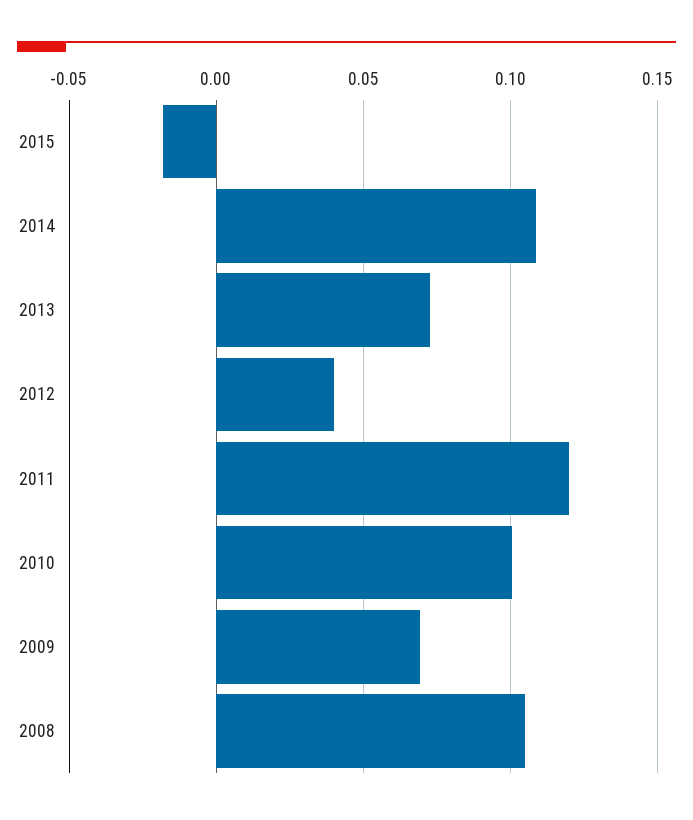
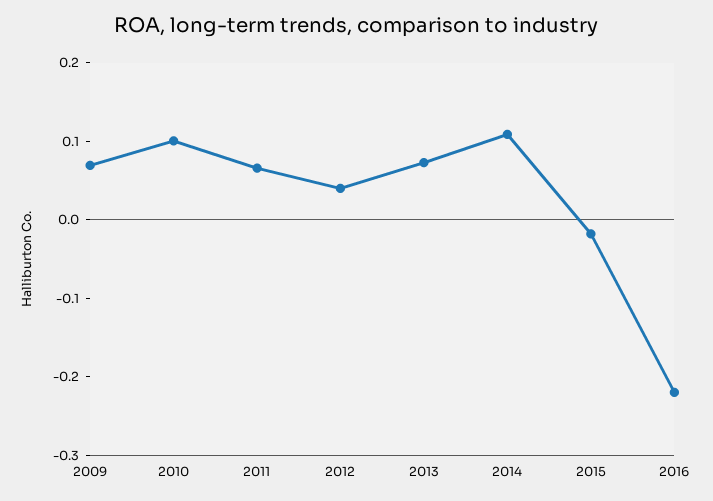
2011: 0.12 -> 0.06
2008: 0.105 -> none
2016: none -> -0.22

